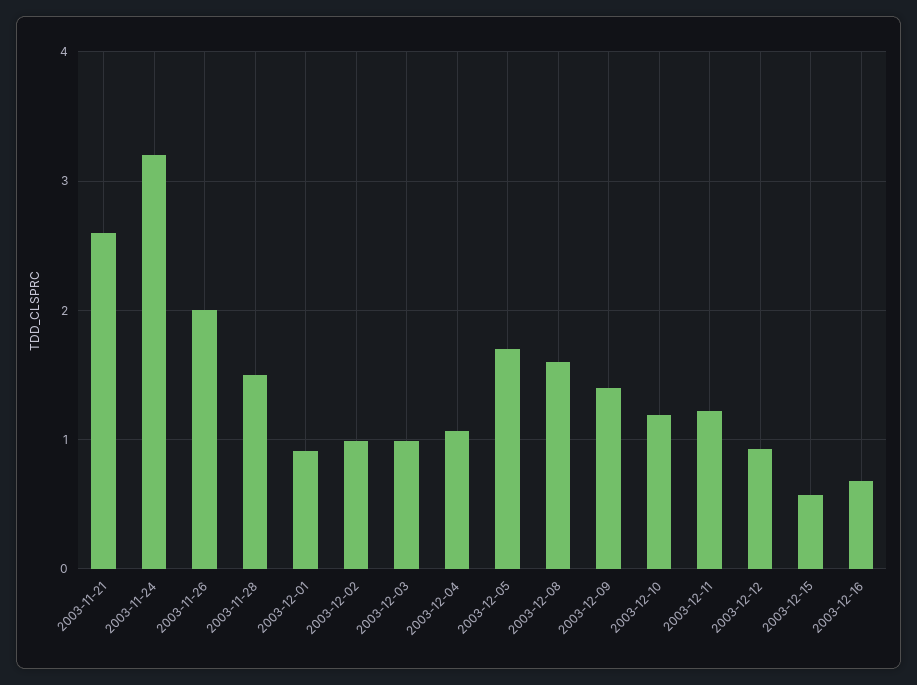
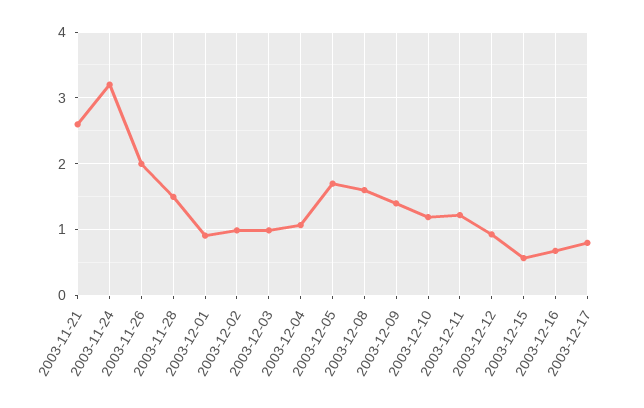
2003-12-17: none -> 0.8

